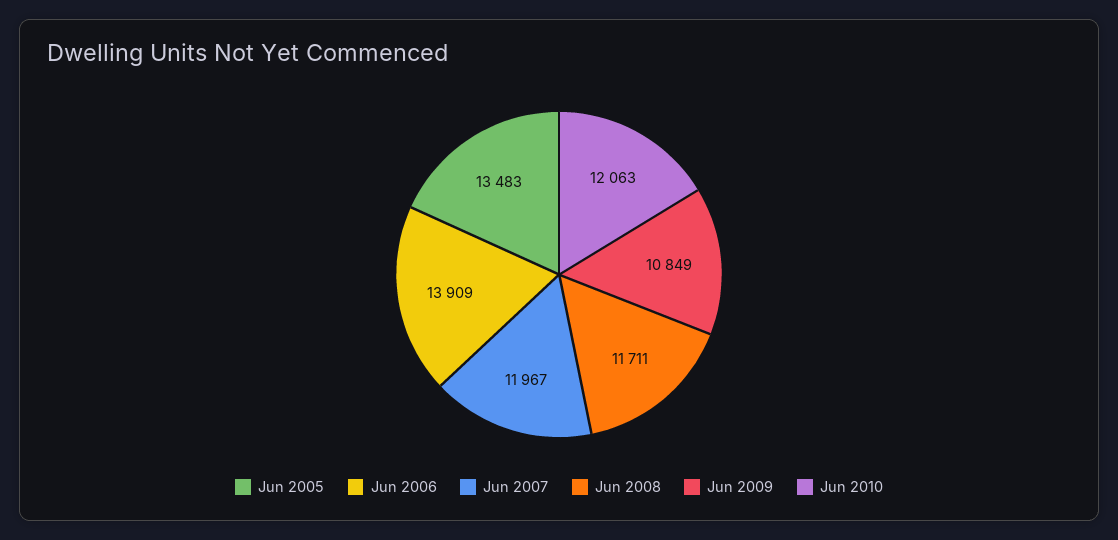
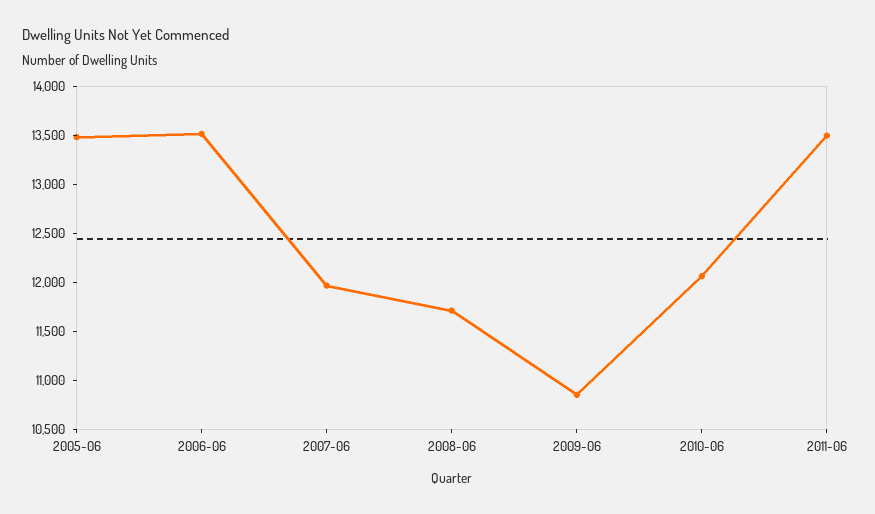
Jun 2006: 13909 -> 13500
2011-06: none -> 13500

